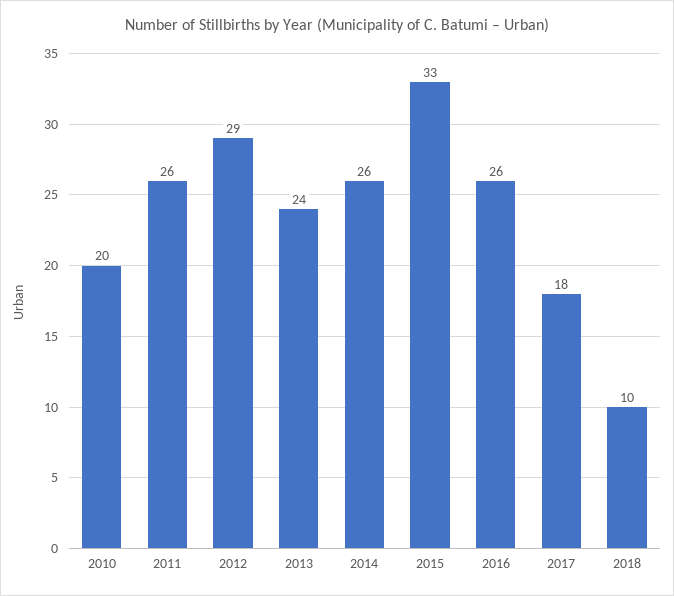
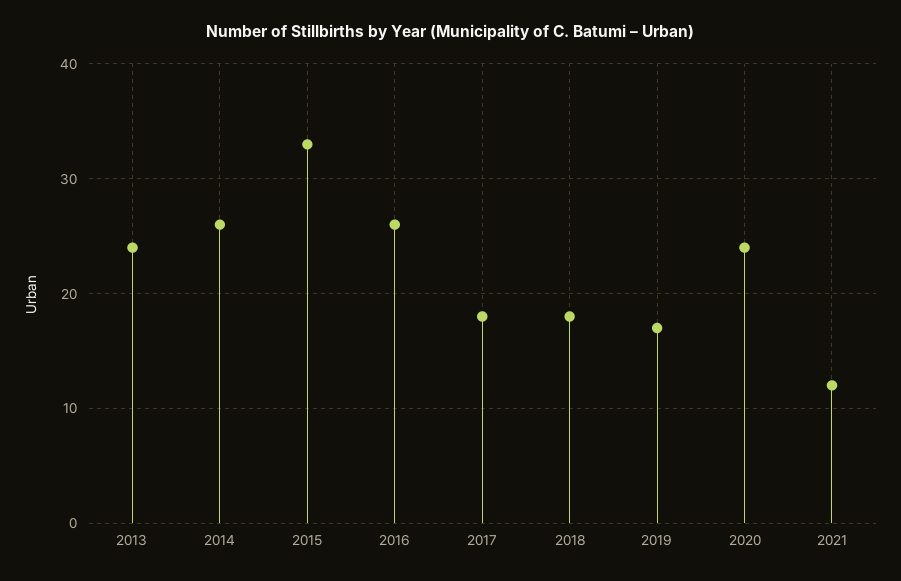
2010: 20 -> none
2011: 26 -> none
2012: 29 -> none
2018: 10 -> 18
2019: none -> 17
2020: none -> 24
2021: none -> 12

